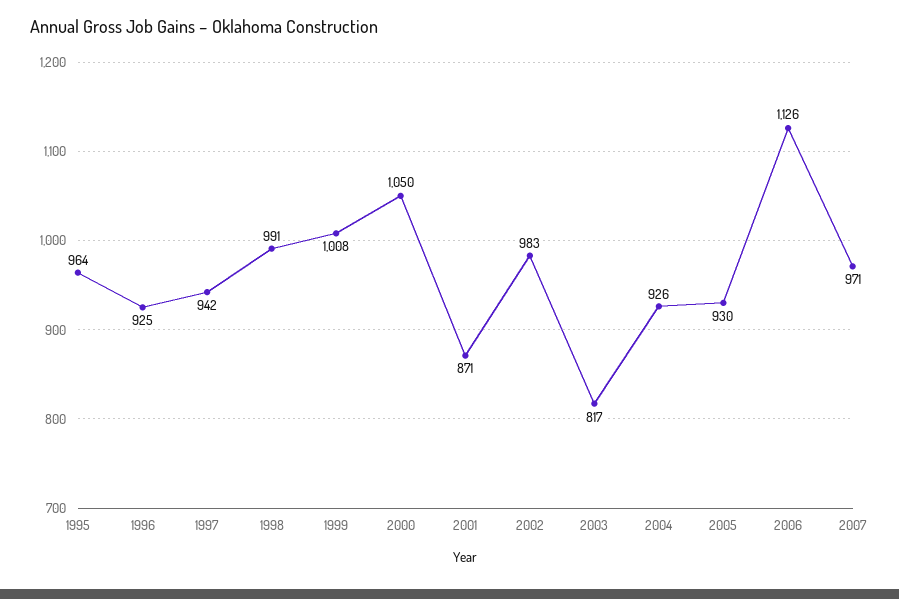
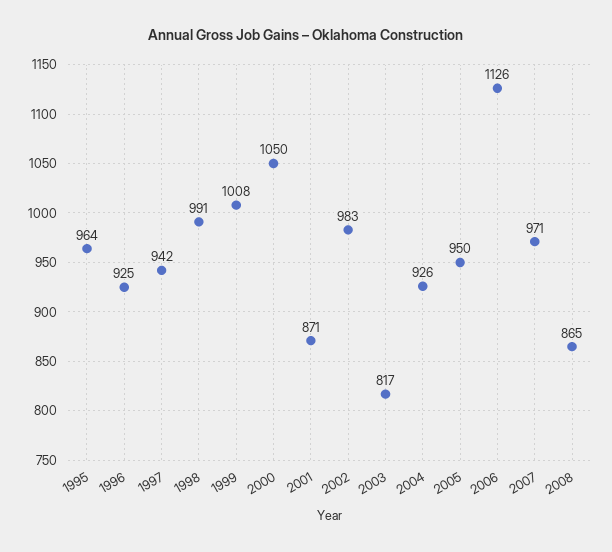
2005: 930 -> 950
2008: none -> 865

